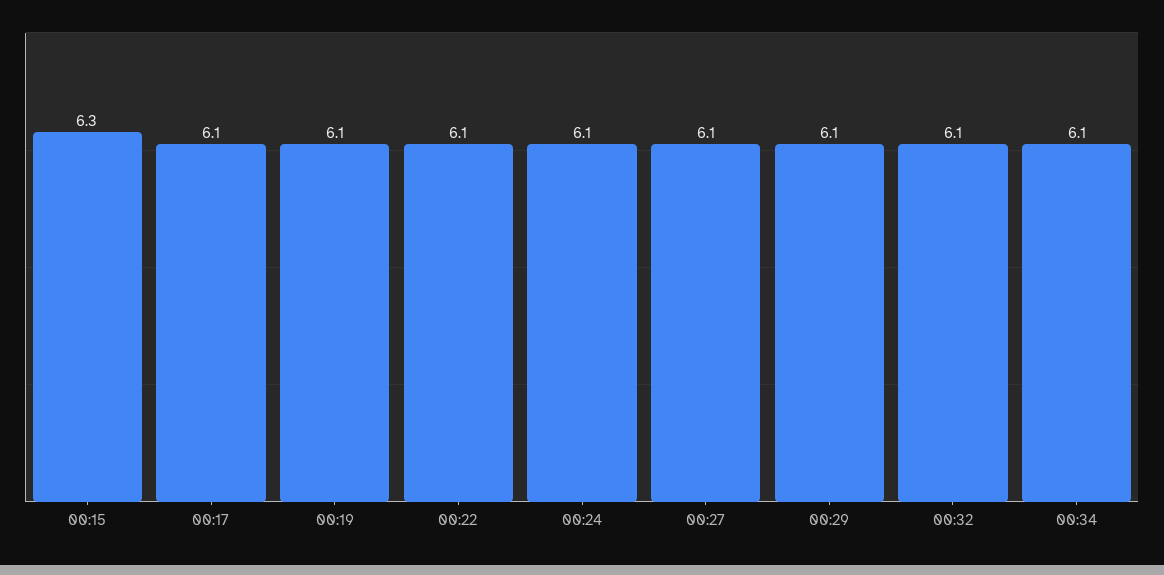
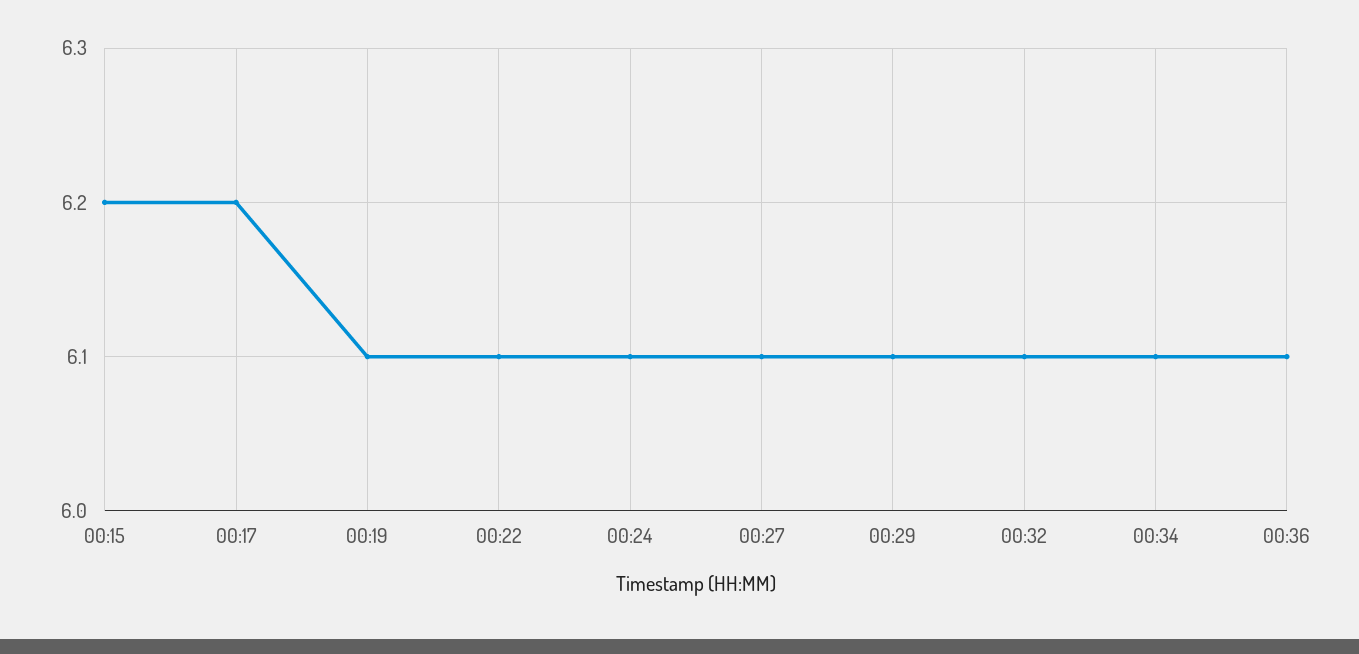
00:15: 6.3 -> 6.2
00:17: 6.1 -> 6.2
00:36: none -> 6.1

